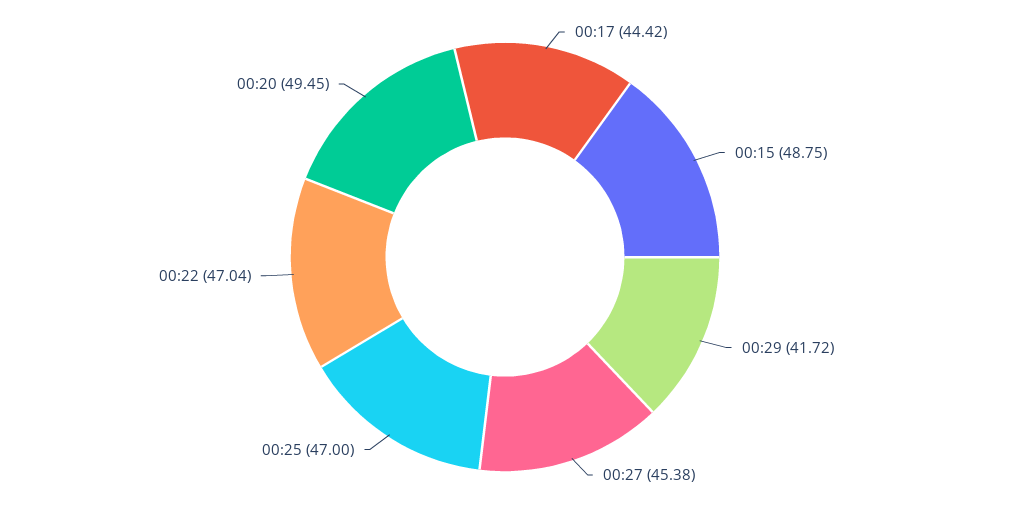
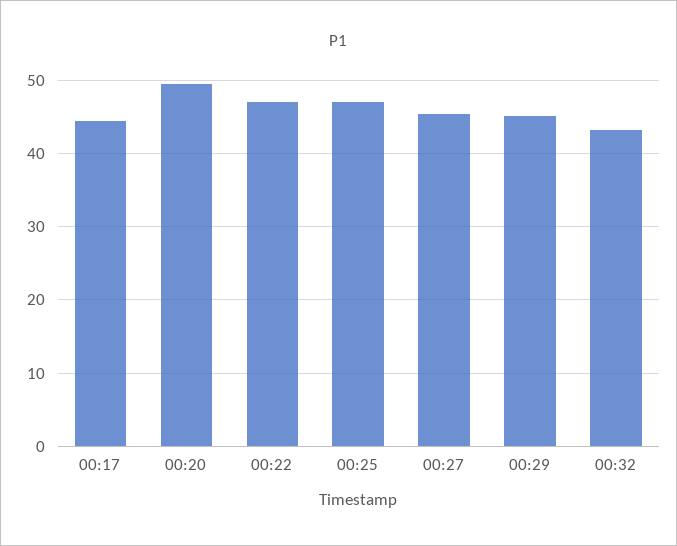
00:15: 48.75 -> none
00:29: 41.72 -> 45
00:32: none -> 43

